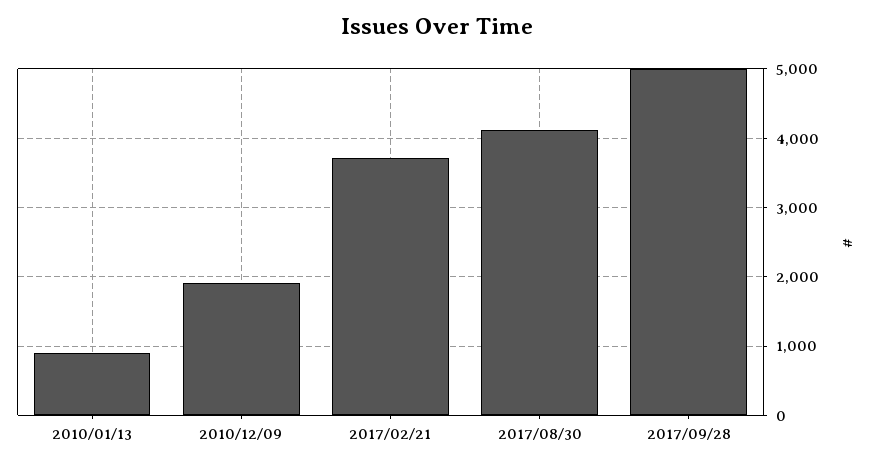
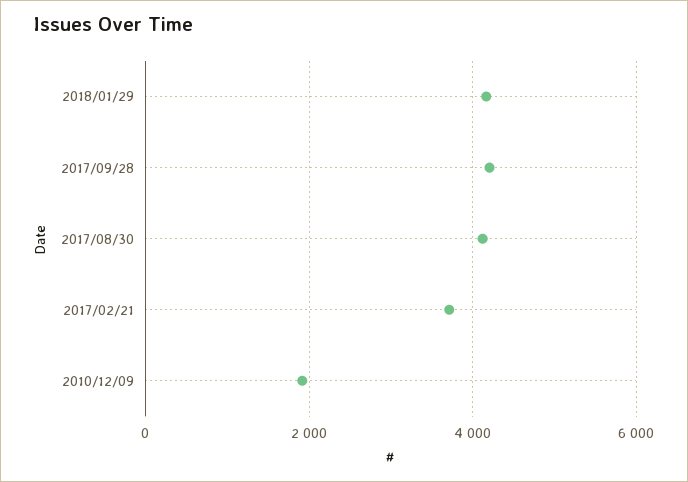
2010/01/13: 900 -> none
2017/09/28: 5000 -> 4200
2018/01/29: none -> 4200

